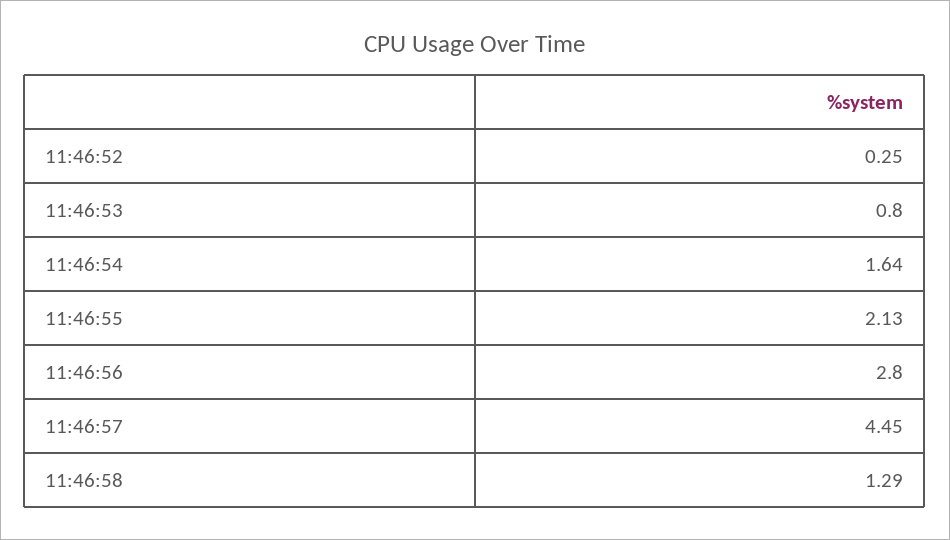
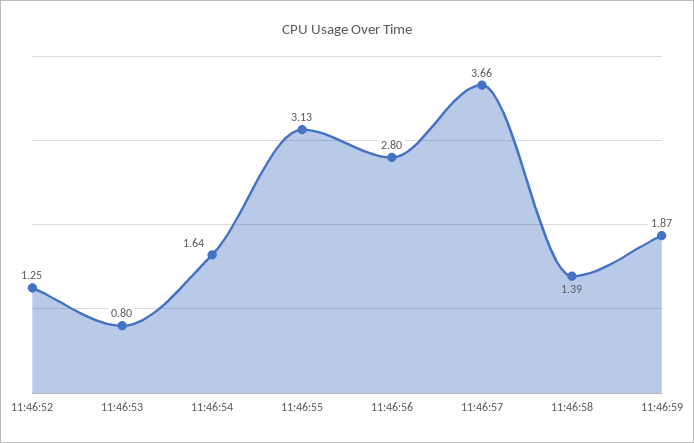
11:46:52: 0.25 -> 1.25
11:46:55: 2.13 -> 3.13
11:46:57: 4.45 -> 3.66
11:46:58: 1.29 -> 1.39
11:46:59: none -> 1.87

